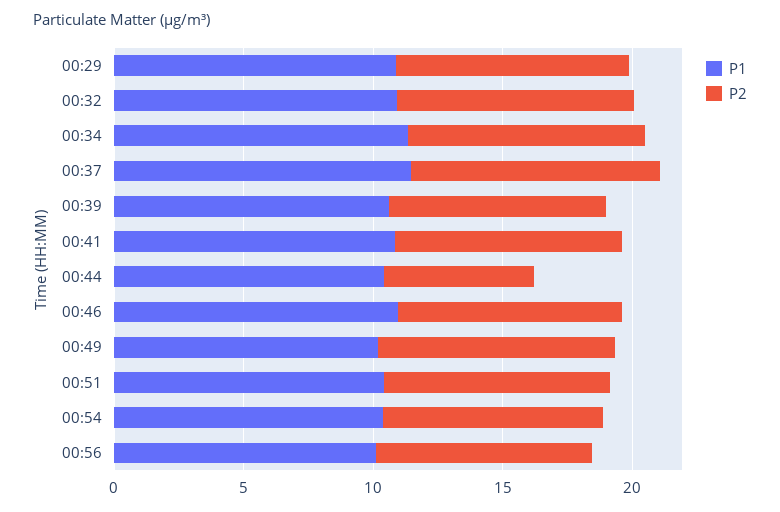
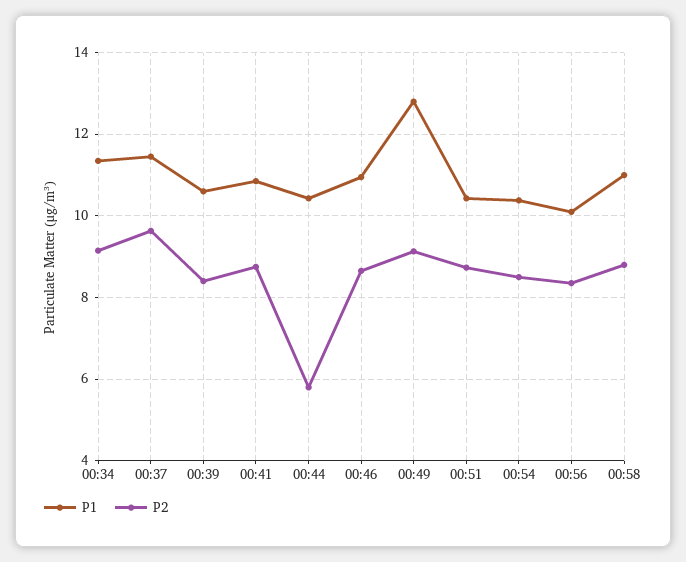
P1, 00:29: 11 -> none
P2, 00:29: 9 -> none
P1, 00:32: 11 -> none
P2, 00:32: 9 -> none
P1, 00:49: 10 -> 12.8
P1, 00:58: none -> 11
P2, 00:58: none -> 8.8

